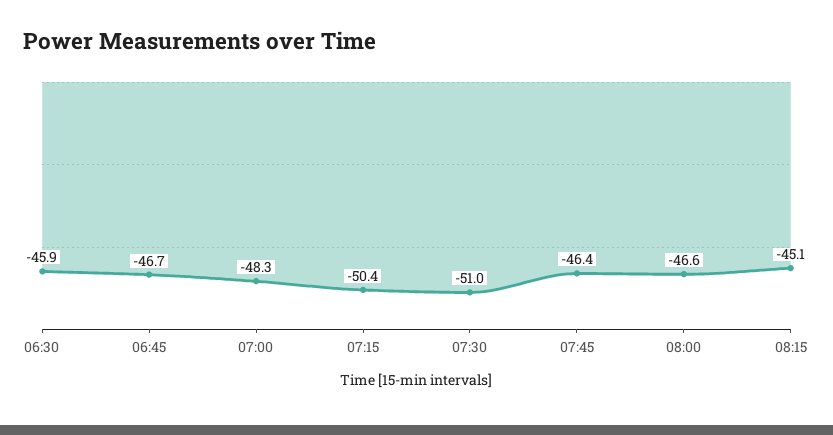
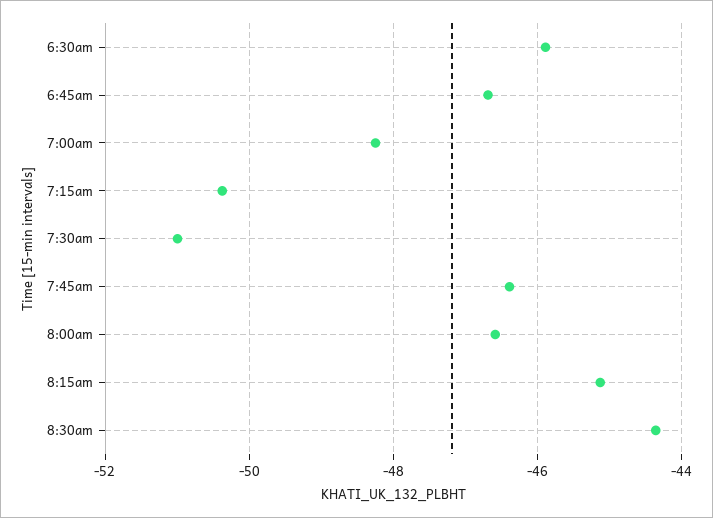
8:30am: none -> -44.4

